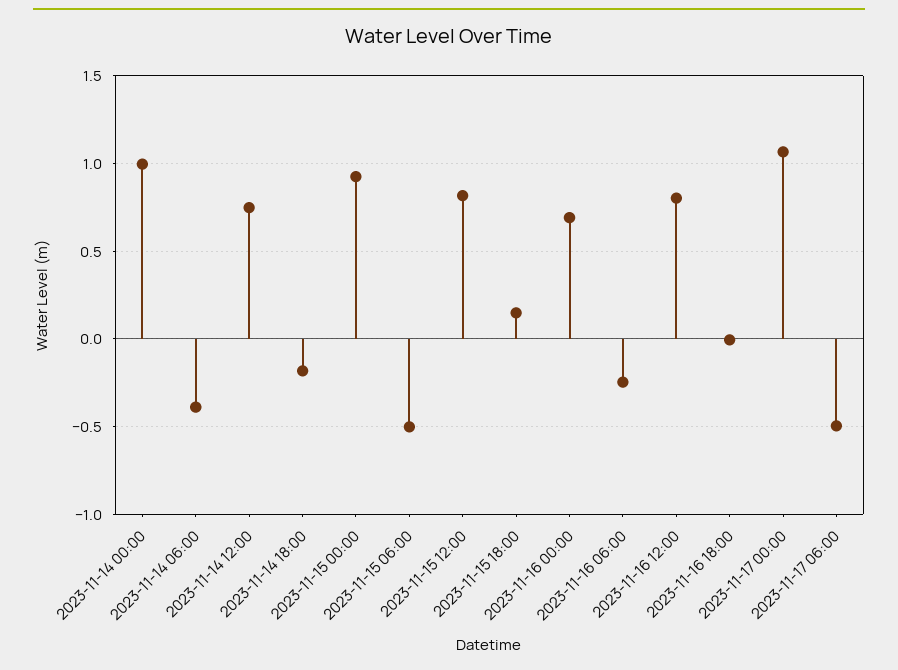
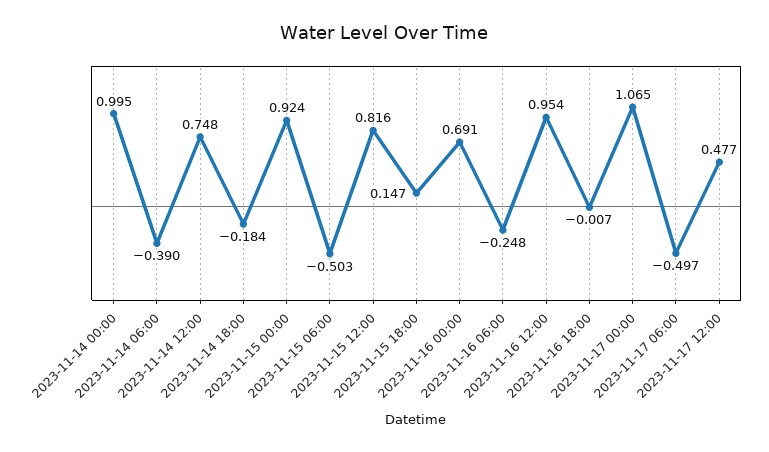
2023-11-16 12:00: 0.8 -> 0.954
2023-11-17 12:00: none -> 0.477

